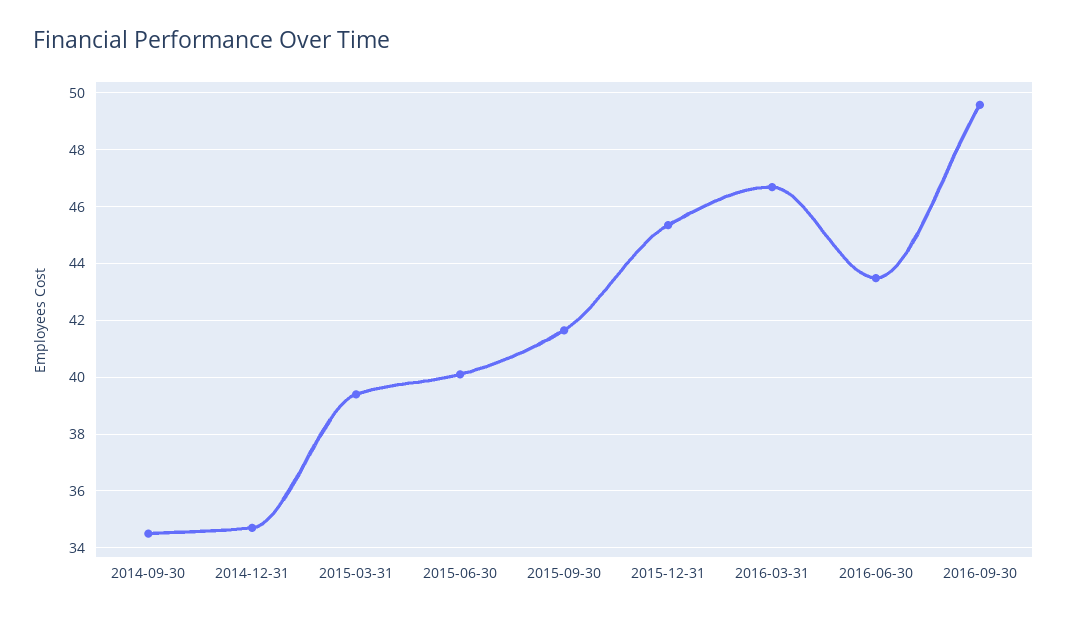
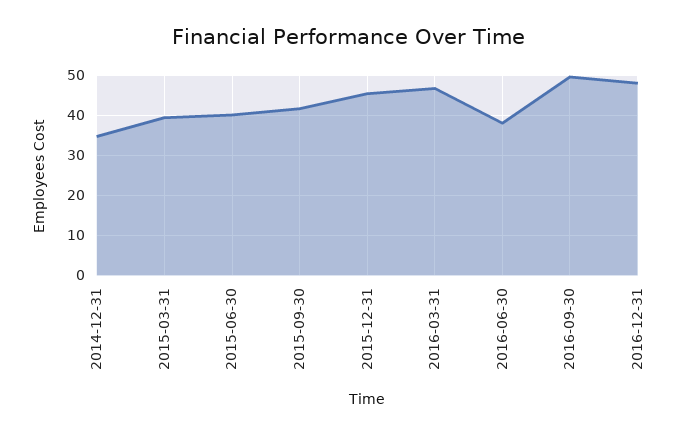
2014-09-30: 34.5 -> none
2016-06-30: 43.5 -> 38
2016-12-31: none -> 48

